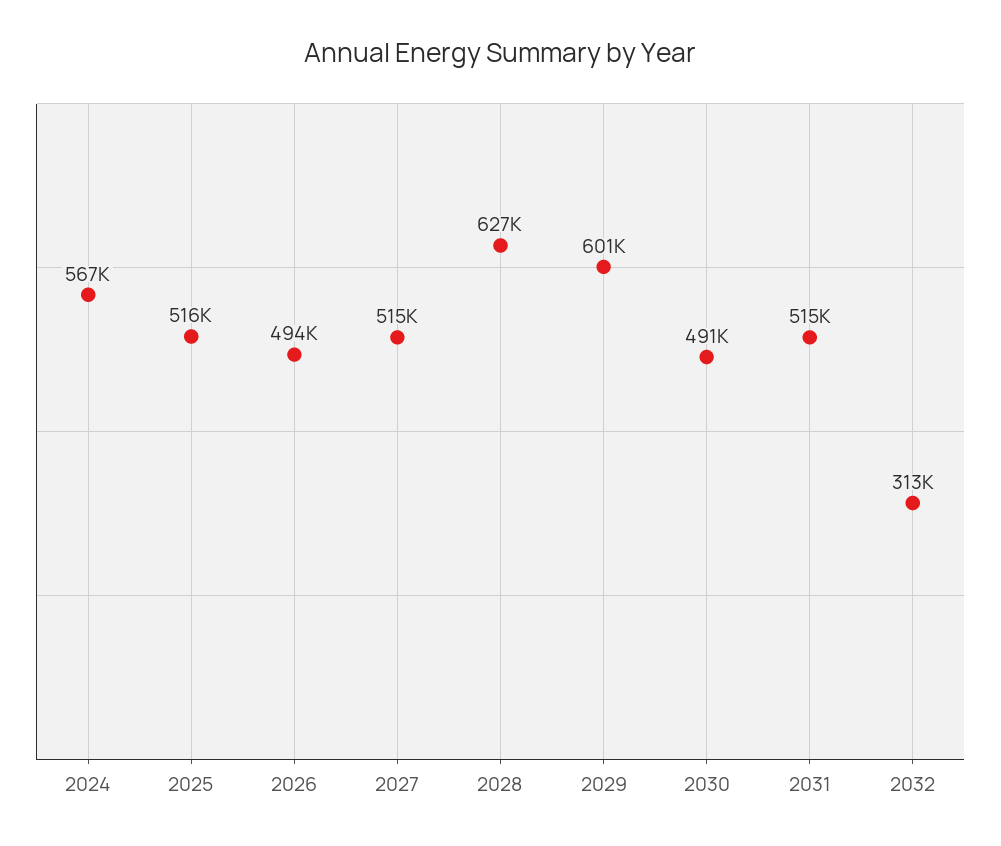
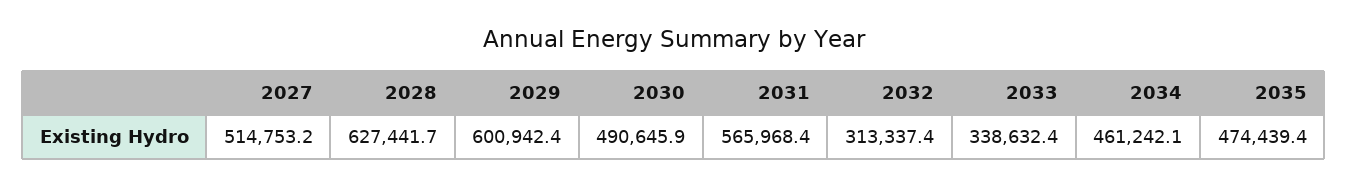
2024: 567000 -> none
2025: 516000 -> none
2026: 494000 -> none
2031: 515000 -> 565968.4
2033: none -> 338632.4
2034: none -> 461242.1
2035: none -> 474439.4

